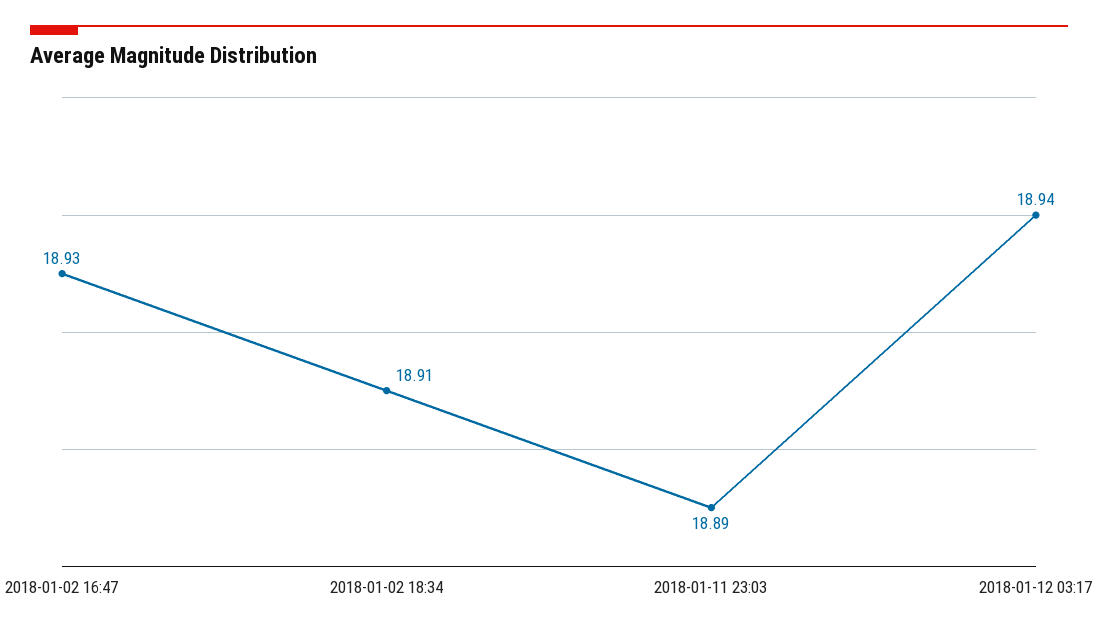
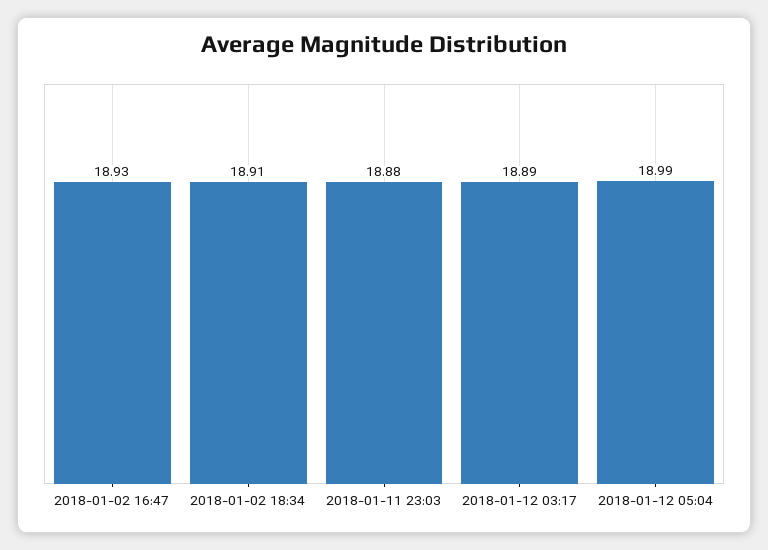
2018-01-11 23:03: 18.89 -> 18.88
2018-01-12 03:17: 18.94 -> 18.89
2018-01-12 05:04: none -> 18.99

